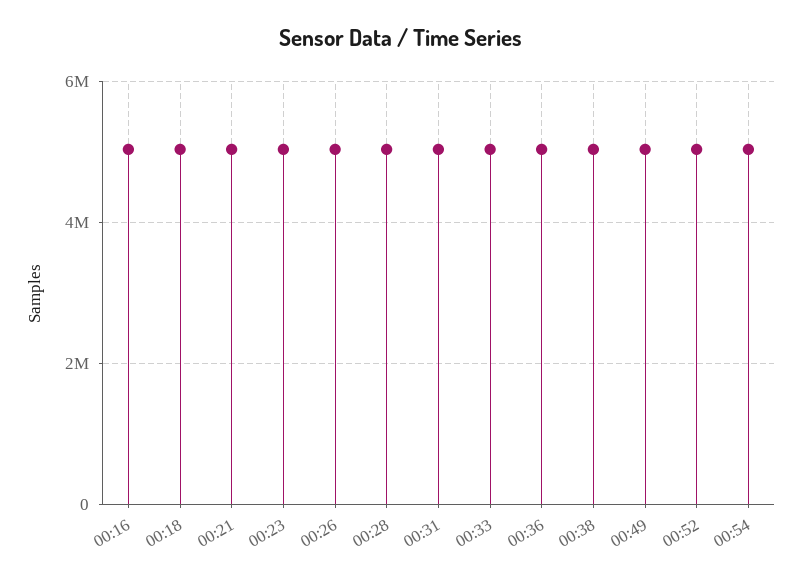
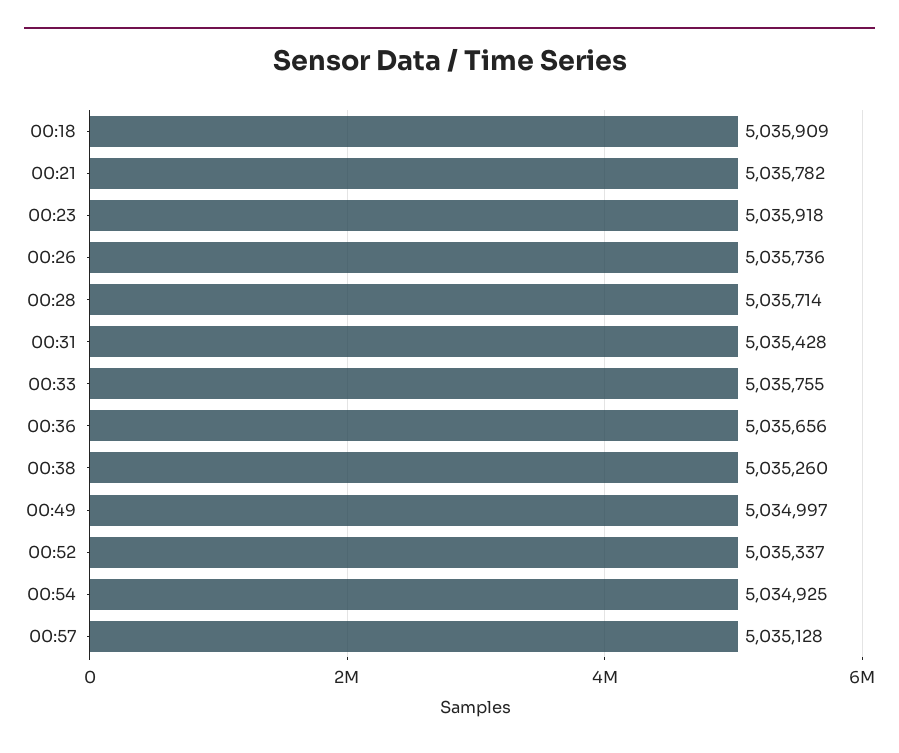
00:16: 5000000 -> none
00:57: none -> 5035128

